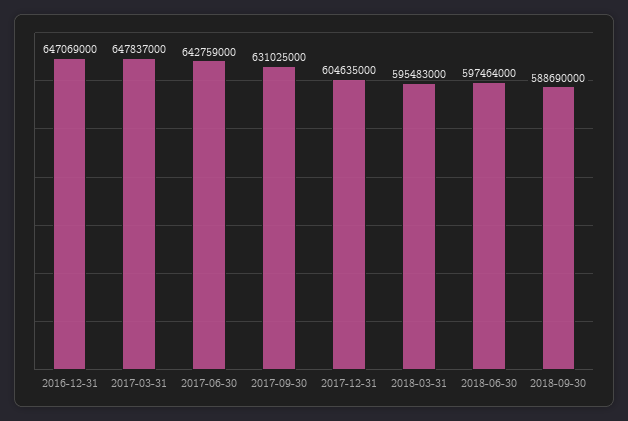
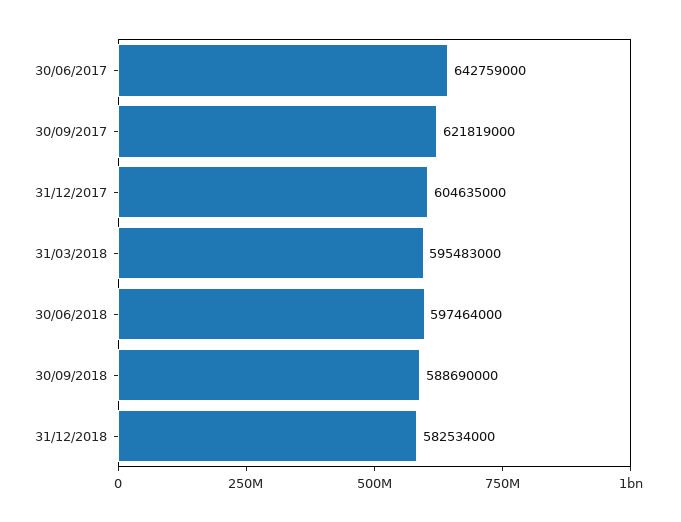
2016-12-31: 647069000 -> none
2017-03-31: 647837000 -> none
2017-09-30: 631025000 -> 621819000
31/12/2018: none -> 582534000

